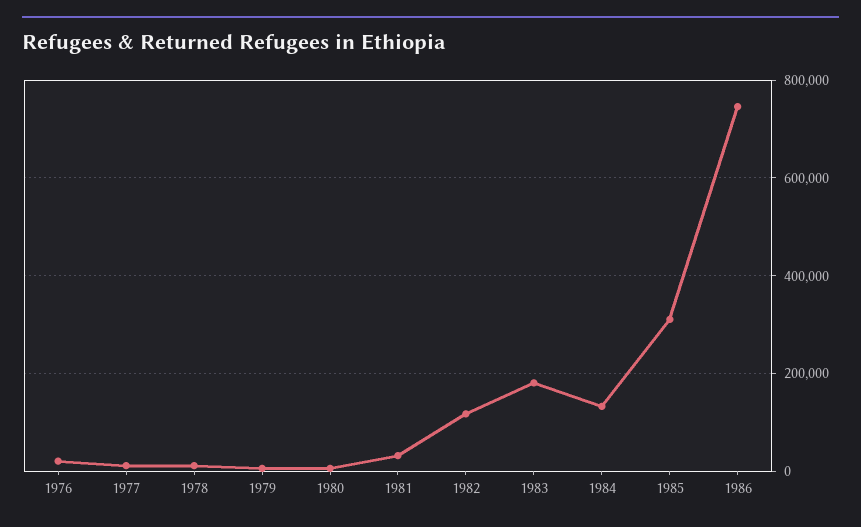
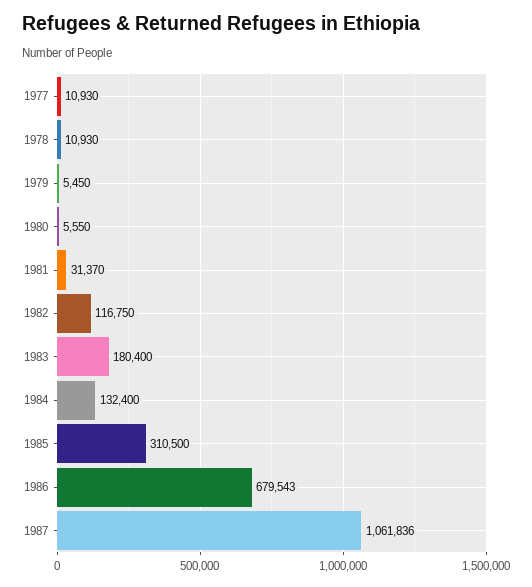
1976: 20000 -> none
1986: 740000 -> 679543
1987: none -> 1061836

